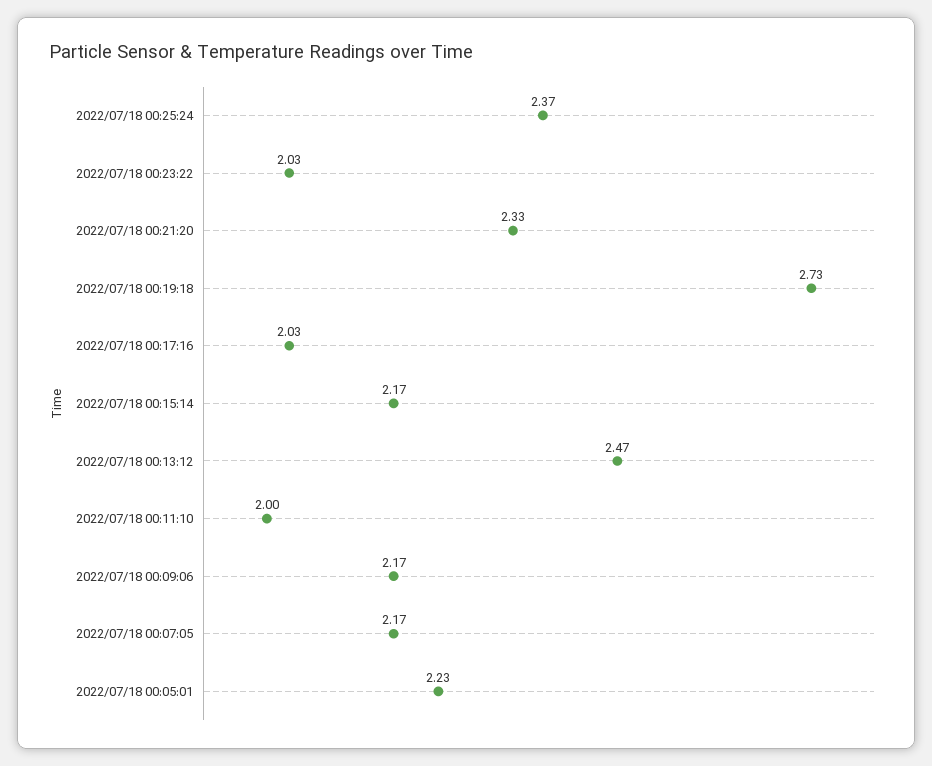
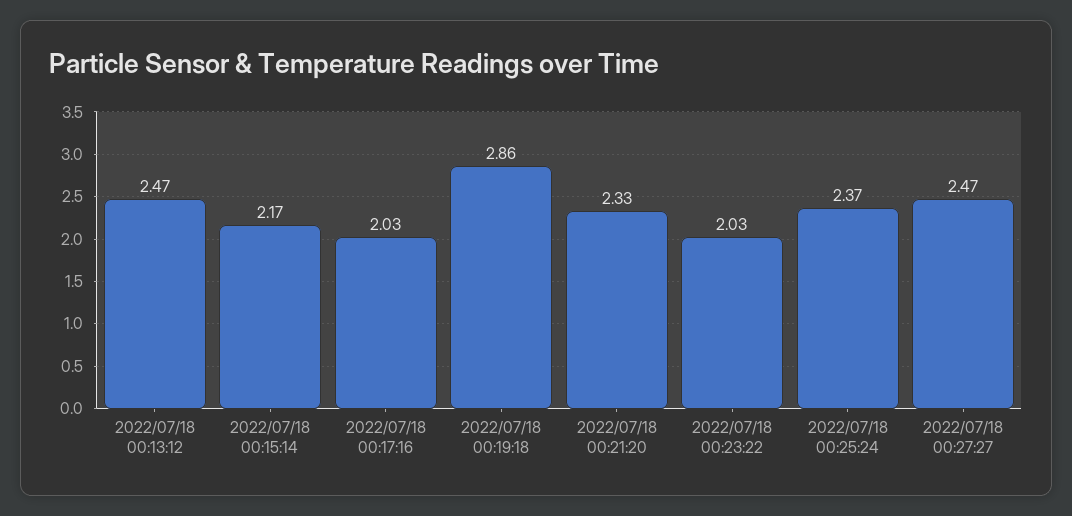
2022/07/18 00:19:18: 2.73 -> 2.86
2022/07/18 00:11:10: 2 -> none
2022/07/18 00:09:06: 2.17 -> none
2022/07/18 00:07:05: 2.17 -> none
2022/07/18 00:05:01: 2.23 -> none
2022/07/18 00:27:27: none -> 2.47

